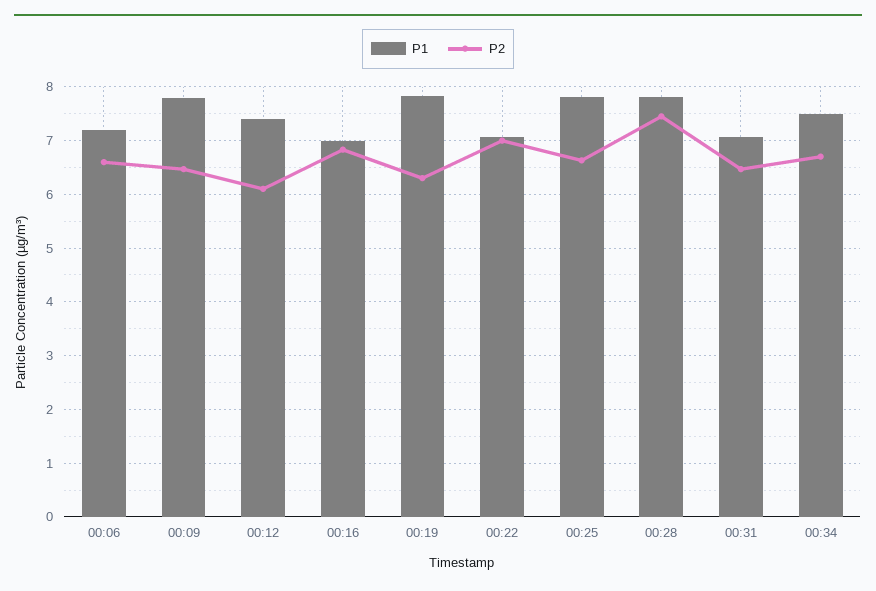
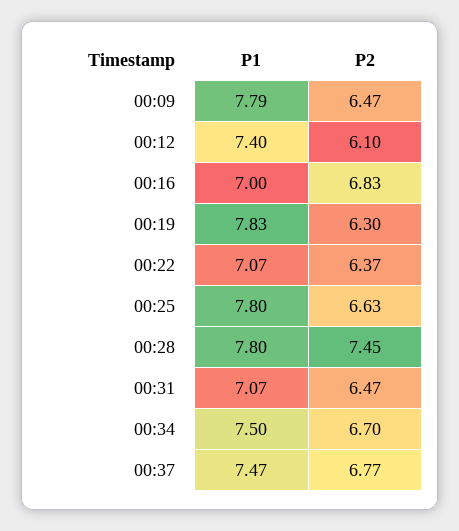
P1, 00:06: 7.2 -> none
P2, 00:06: 6.6 -> none
P2, 00:22: 7 -> 6.37
P1, 00:37: none -> 7.47
P2, 00:37: none -> 6.77

